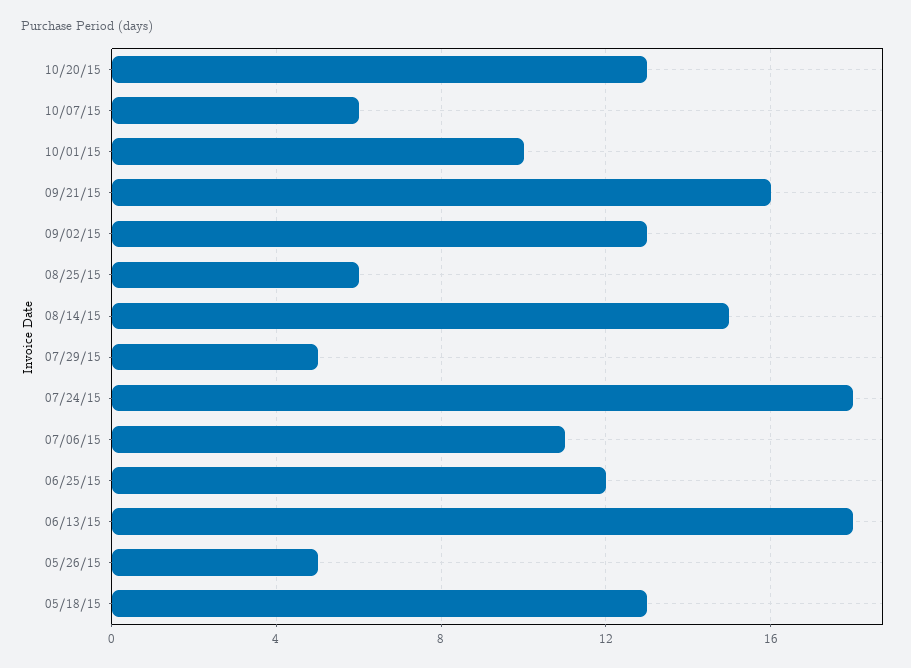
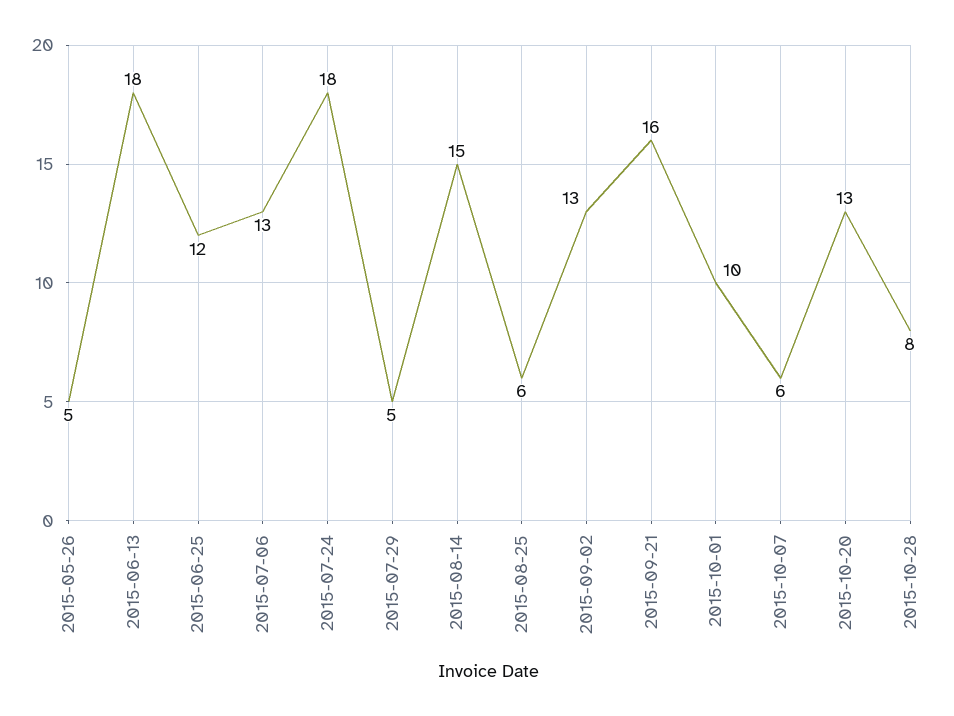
07/06/15: 11 -> 13
05/18/15: 13 -> none
2015-10-28: none -> 8

